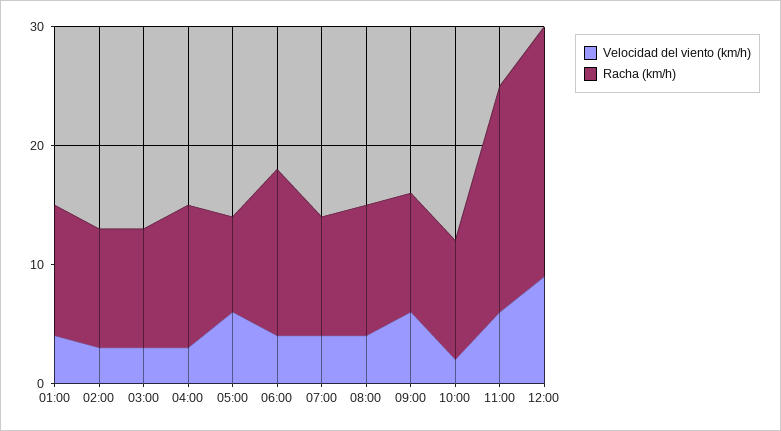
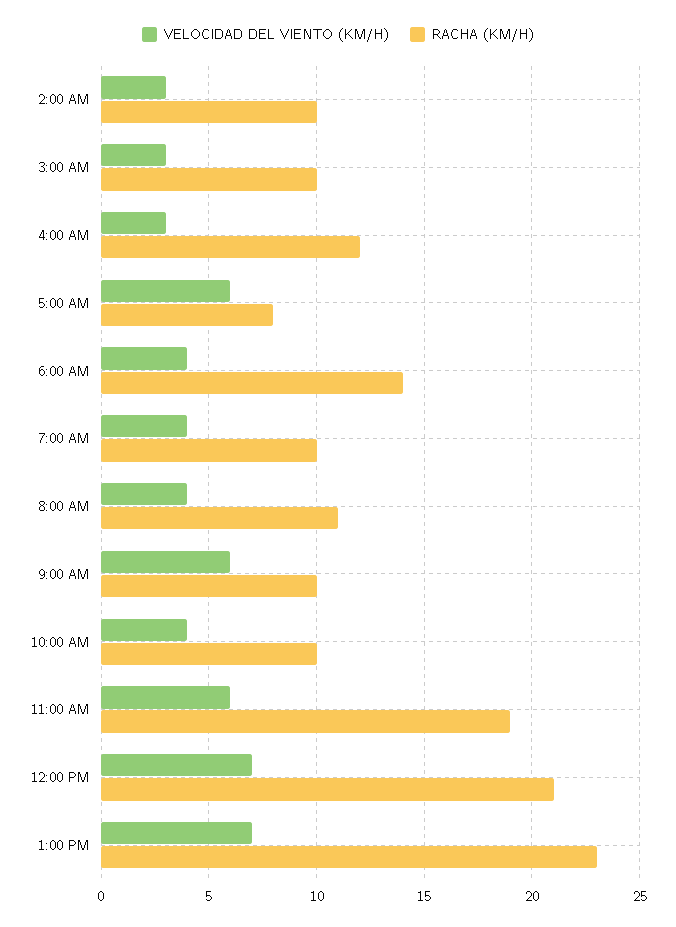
Velocidad del viento (km/h), 01:00: 4 -> none
Racha (km/h), 01:00: 11 -> none
Velocidad del viento (km/h), 10:00: 2 -> 4
Velocidad del viento (km/h), 12:00: 9 -> 7
Velocidad del viento (km/h), 1:00 PM: none -> 7
Racha (km/h), 1:00 PM: none -> 23

